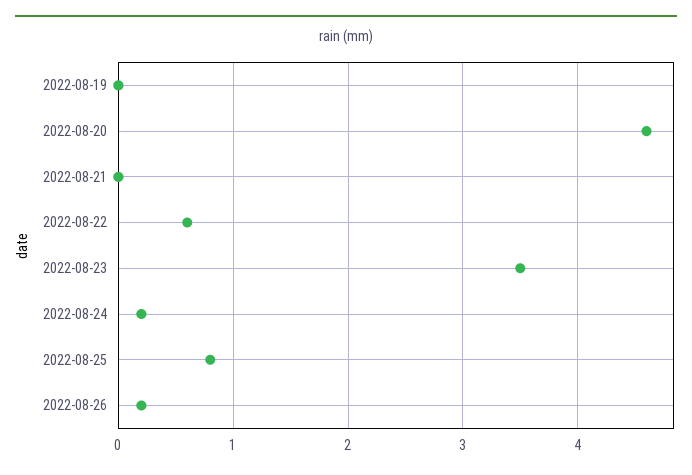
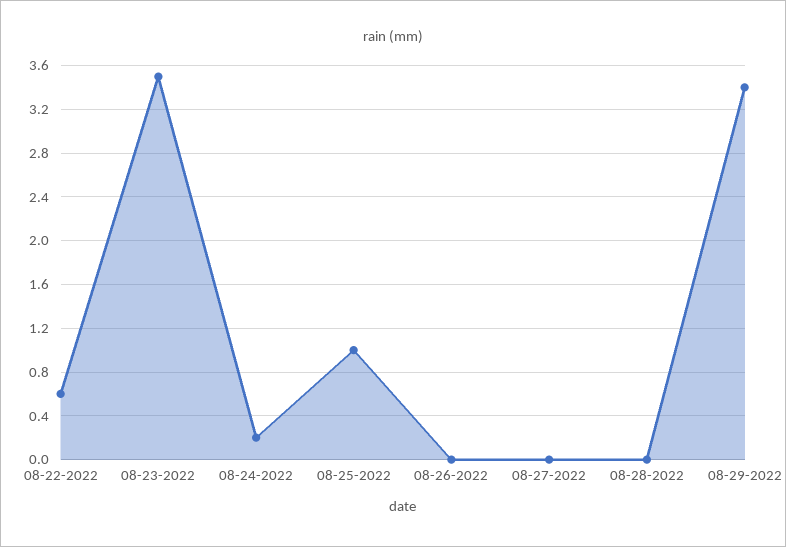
2022-08-19: 0 -> none
2022-08-20: 4.6 -> none
2022-08-21: 0 -> none
2022-08-25: 0.8 -> 1
2022-08-26: 0.2 -> 0
08-27-2022: none -> 0
08-28-2022: none -> 0
08-29-2022: none -> 3.4

